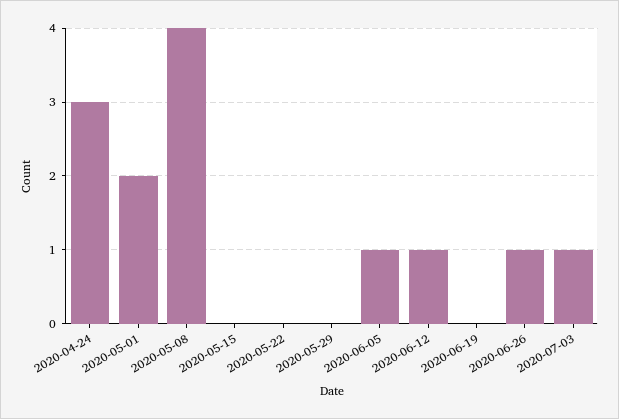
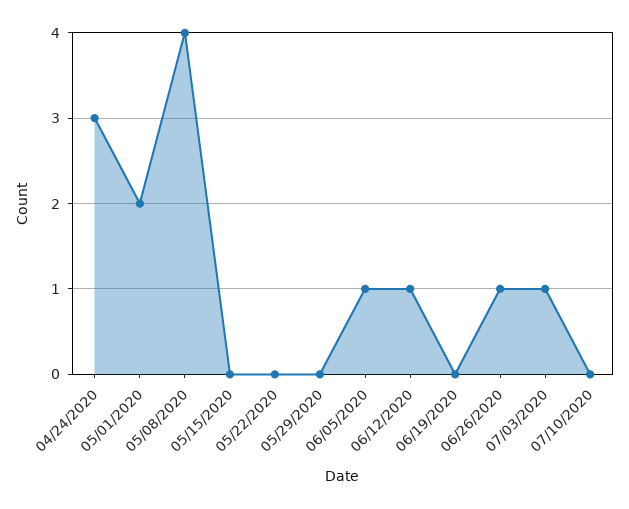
07/10/2020: none -> 0

